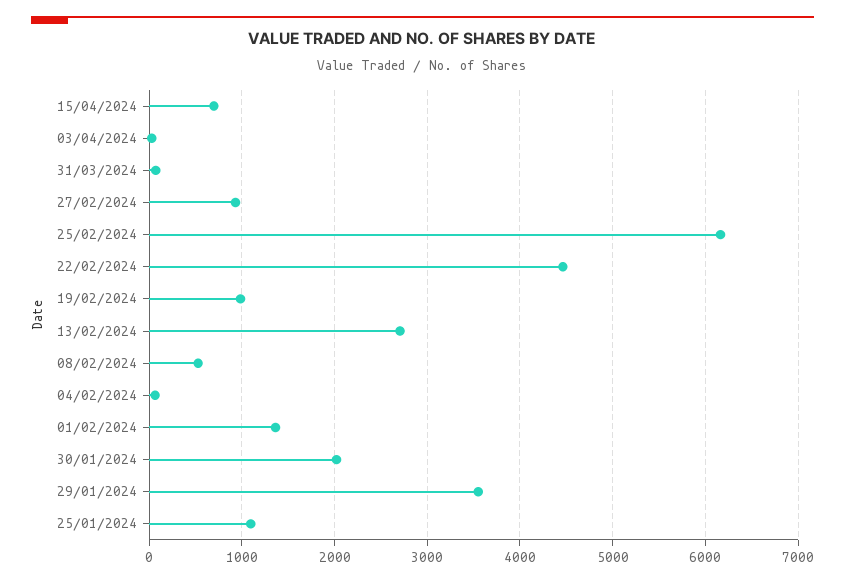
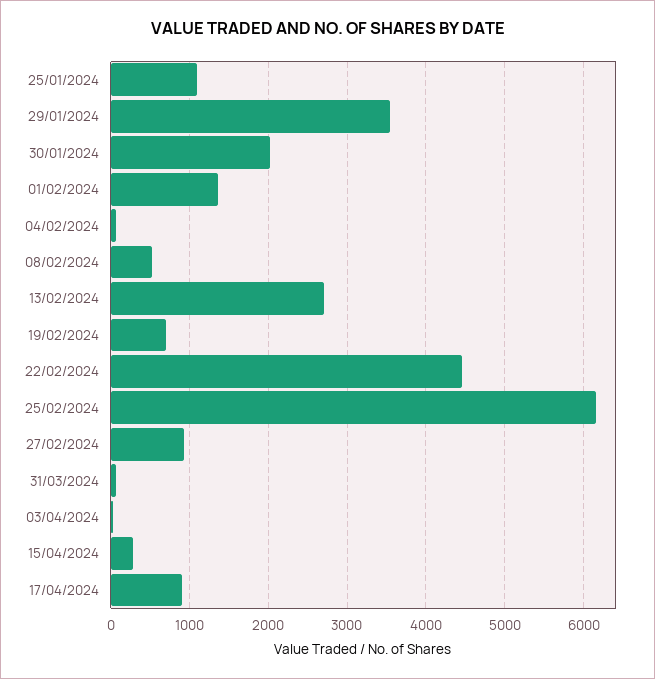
15/04/2024: 700 -> 300
19/02/2024: 1000 -> 700
17/04/2024: none -> 900

